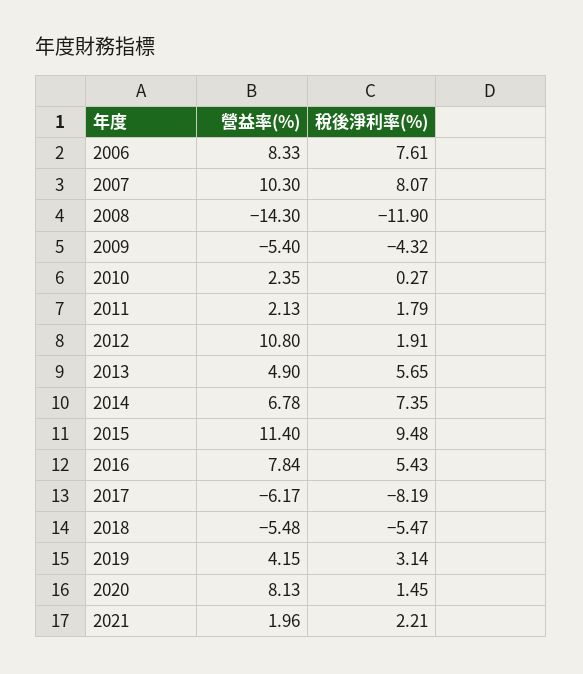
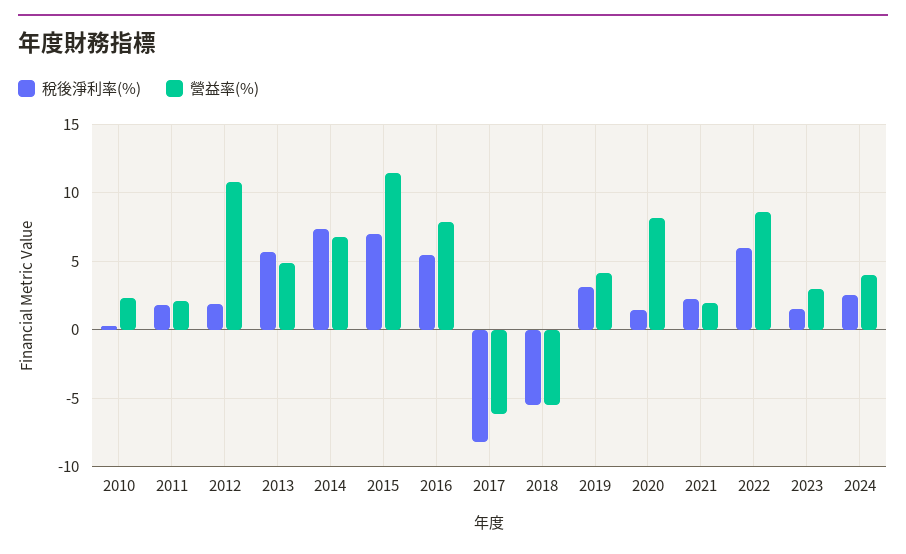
營益率(%), 2006: 8.33 -> none
稅後淨利率(%), 2006: 7.61 -> none
營益率(%), 2007: 10.3 -> none
稅後淨利率(%), 2007: 8.07 -> none
營益率(%), 2008: -14.3 -> none
稅後淨利率(%), 2008: -11.9 -> none
營益率(%), 2009: -5.4 -> none
稅後淨利率(%), 2009: -4.32 -> none
稅後淨利率(%), 2015: 9.48 -> 7
稅後淨利率(%), 2022: none -> 6
營益率(%), 2022: none -> 8.5
稅後淨利率(%), 2023: none -> 1.5
營益率(%), 2023: none -> 3
稅後淨利率(%), 2024: none -> 2.5
營益率(%), 2024: none -> 4

